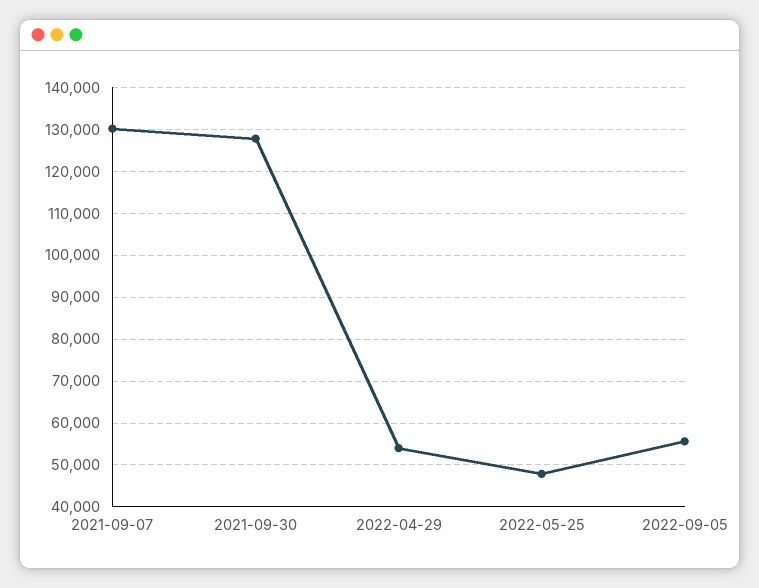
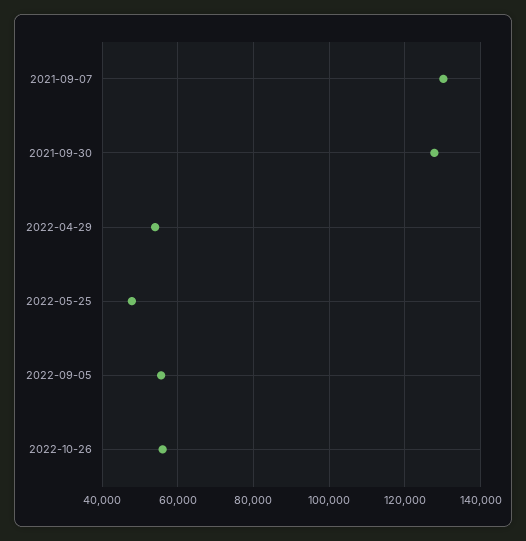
2022-10-26: none -> 56000

